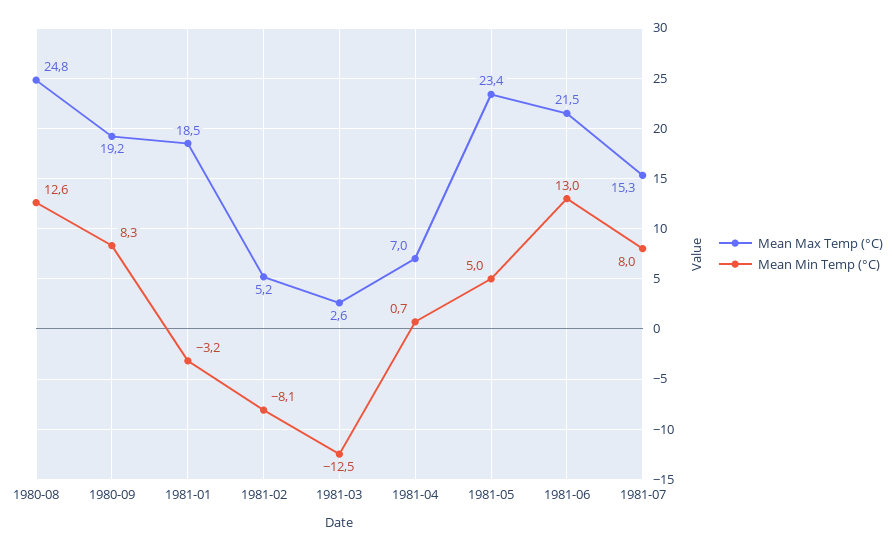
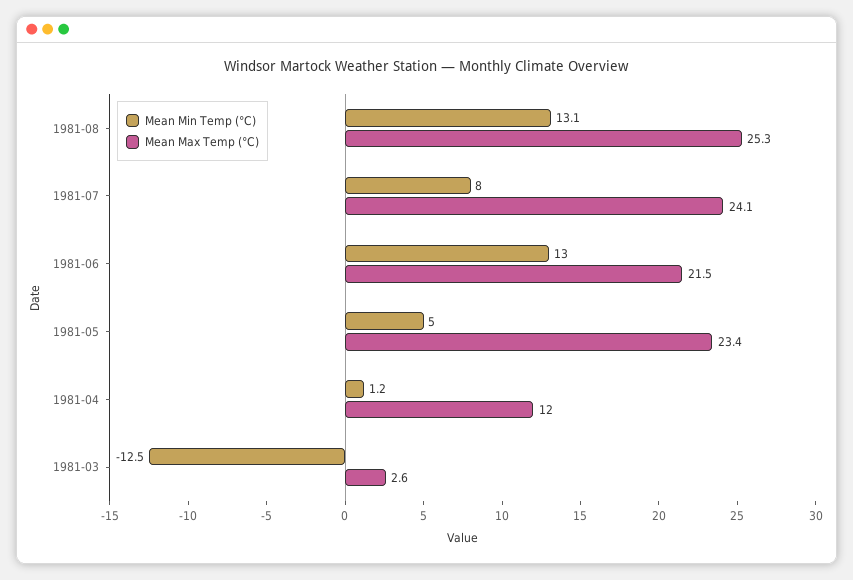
Mean Max Temp (°C), 1980-08: 24.8 -> none
Mean Min Temp (°C), 1980-08: 12.6 -> none
Mean Max Temp (°C), 1980-09: 19.2 -> none
Mean Min Temp (°C), 1980-09: 8.3 -> none
Mean Max Temp (°C), 1981-01: 18.5 -> none
Mean Min Temp (°C), 1981-01: -3.2 -> none
Mean Max Temp (°C), 1981-02: 5.2 -> none
Mean Min Temp (°C), 1981-02: -8.1 -> none
Mean Max Temp (°C), 1981-04: 7 -> 12
Mean Min Temp (°C), 1981-04: 0.7 -> 1.2
Mean Max Temp (°C), 1981-07: 15.3 -> 24.1
Mean Min Temp (°C), 1981-08: none -> 13.1
Mean Max Temp (°C), 1981-08: none -> 25.3

